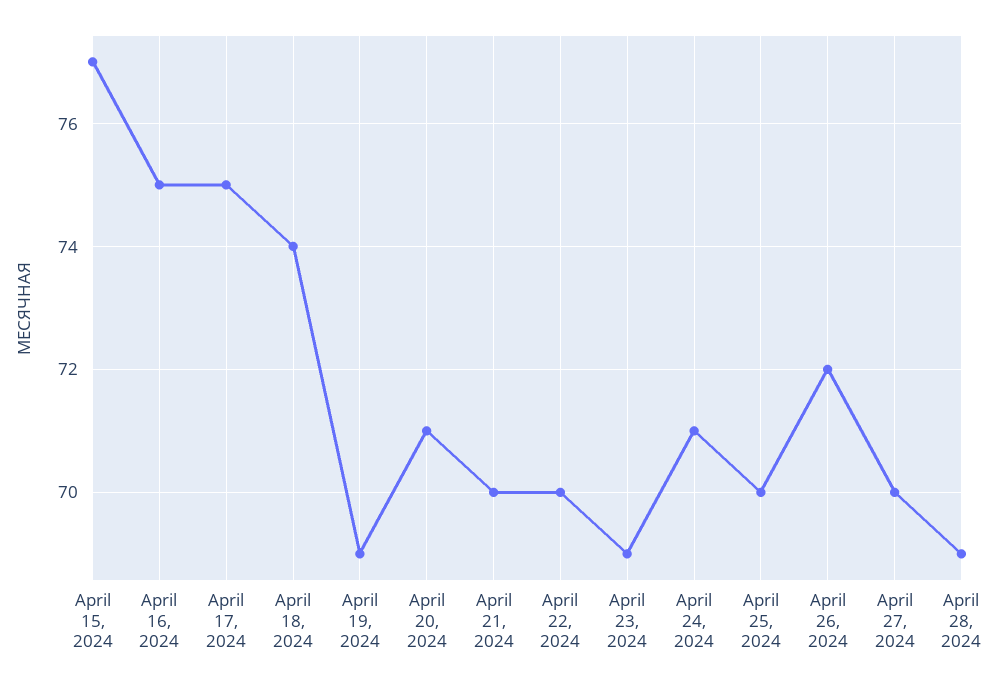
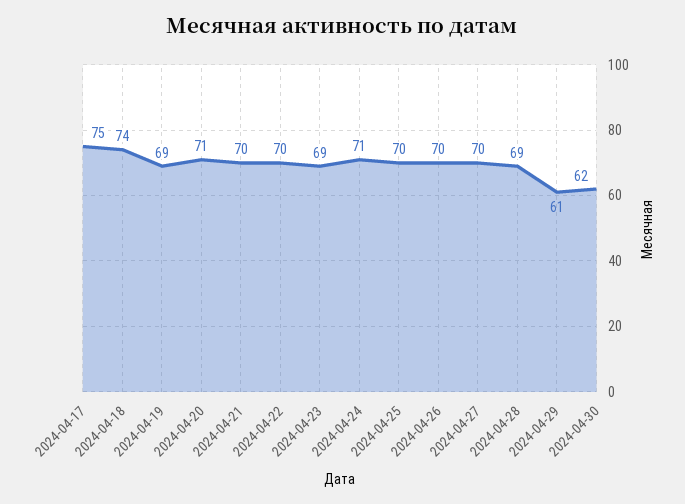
April 15, 2024: 77 -> none
April 16, 2024: 75 -> none
April 26, 2024: 72 -> 70
2024-04-29: none -> 61
2024-04-30: none -> 62

